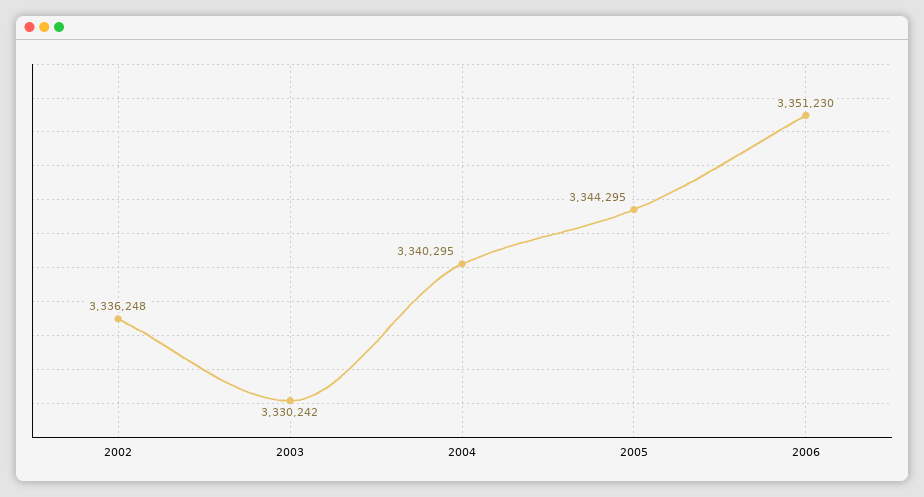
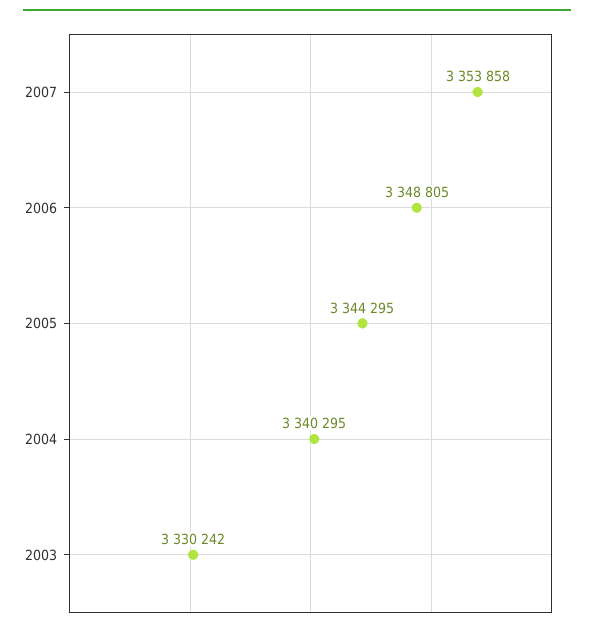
2002: 3336248 -> none
2006: 3351230 -> 3348805
2007: none -> 3353858

